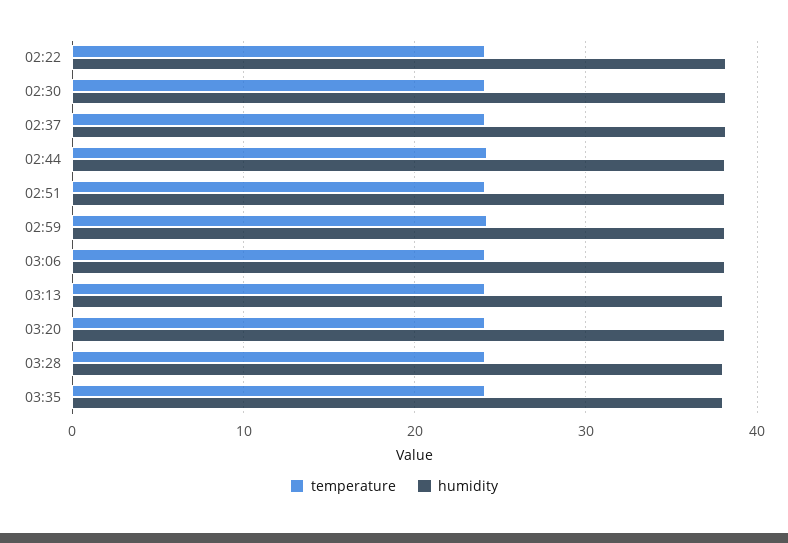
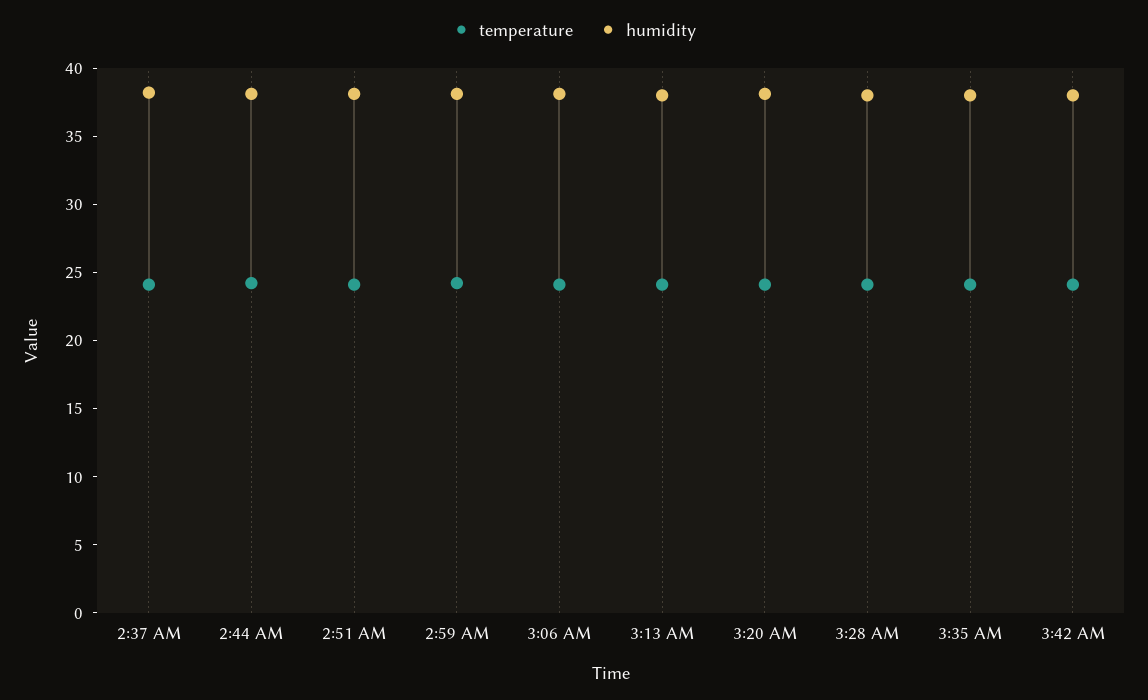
temperature, 02:22: 24 -> none
humidity, 02:22: 38 -> none
temperature, 02:30: 24 -> none
humidity, 02:30: 38 -> none
temperature, 3:42 AM: none -> 24
humidity, 3:42 AM: none -> 38

